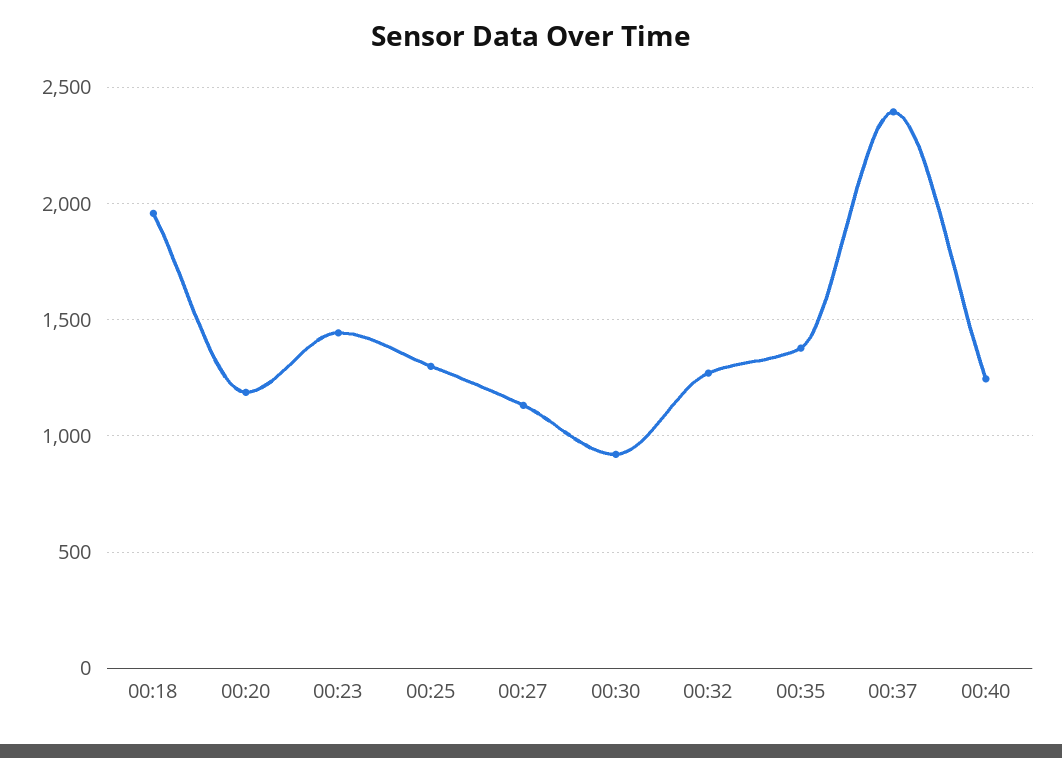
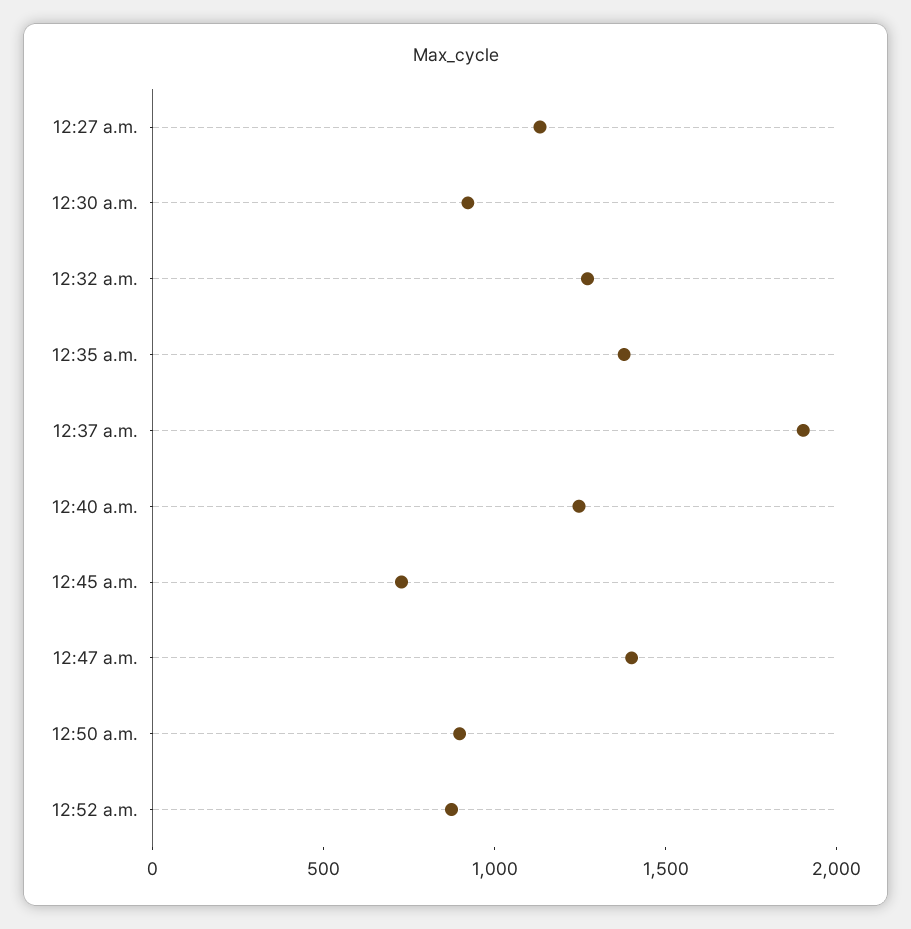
00:18: 1950 -> none
00:20: 1200 -> none
00:23: 1450 -> none
00:25: 1300 -> none
00:37: 2400 -> 1900
12:45 a.m.: none -> 700
12:47 a.m.: none -> 1400
12:50 a.m.: none -> 900
12:52 a.m.: none -> 900

